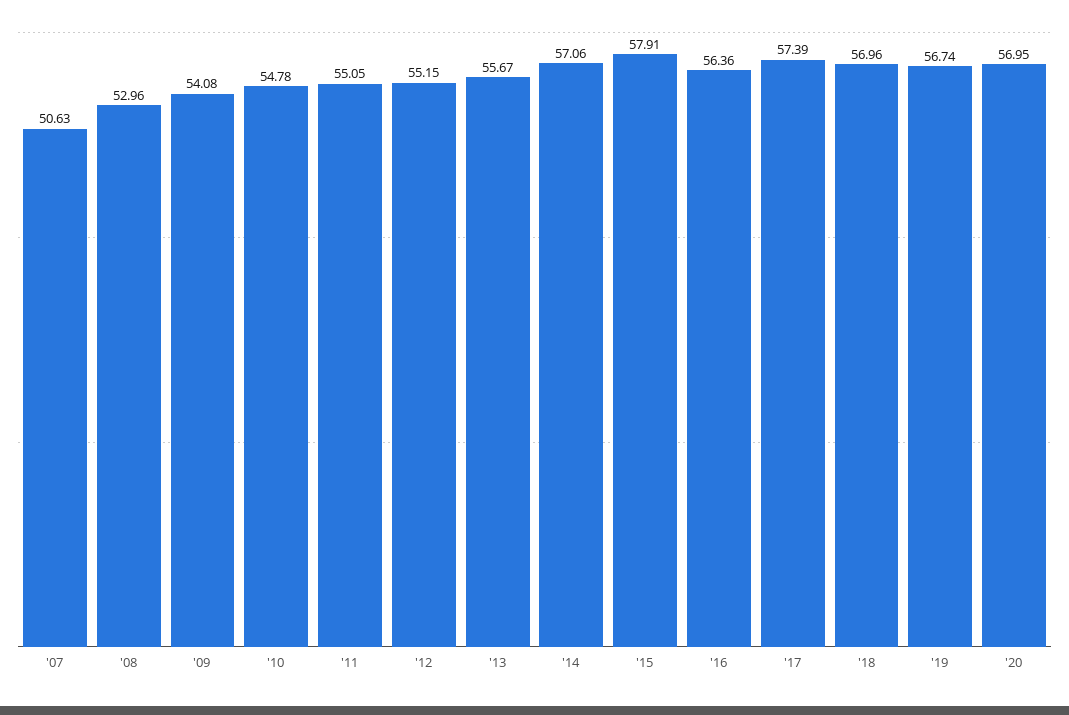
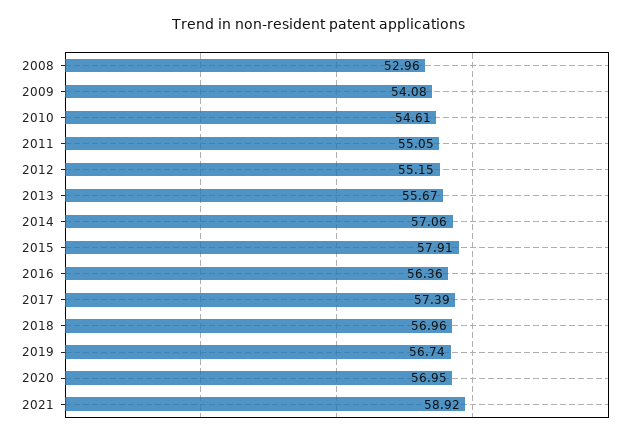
'07: 50.63 -> none
'10: 54.78 -> 54.61
2021: none -> 58.92

